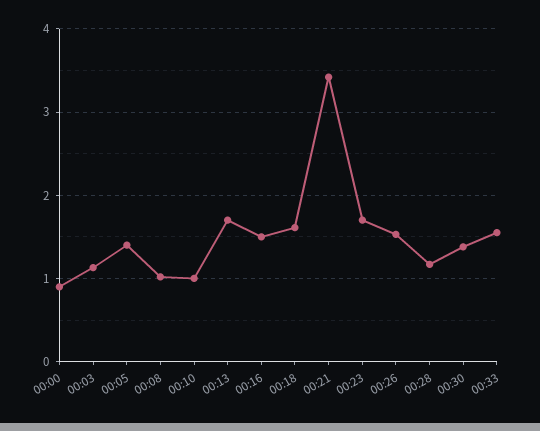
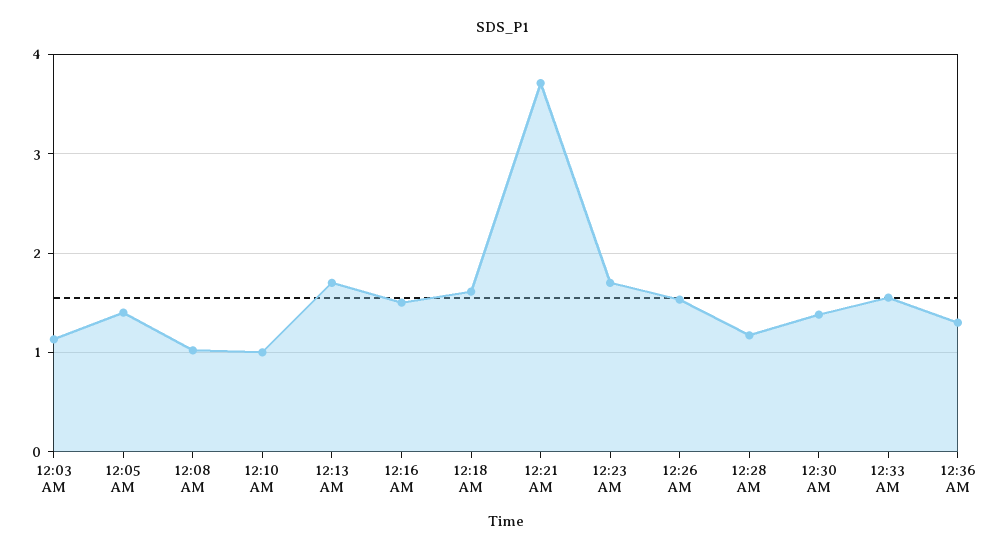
00:00: 0.9 -> none
00:21: 3.4 -> 3.7
12:36 AM: none -> 1.3

